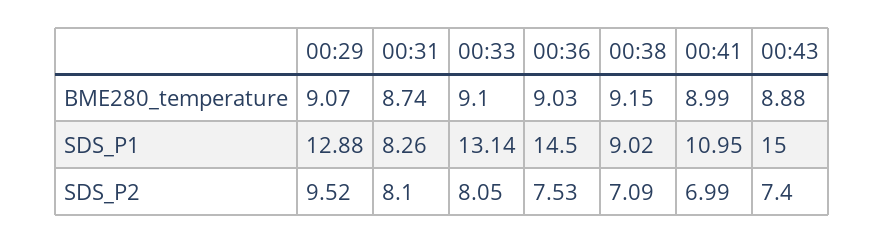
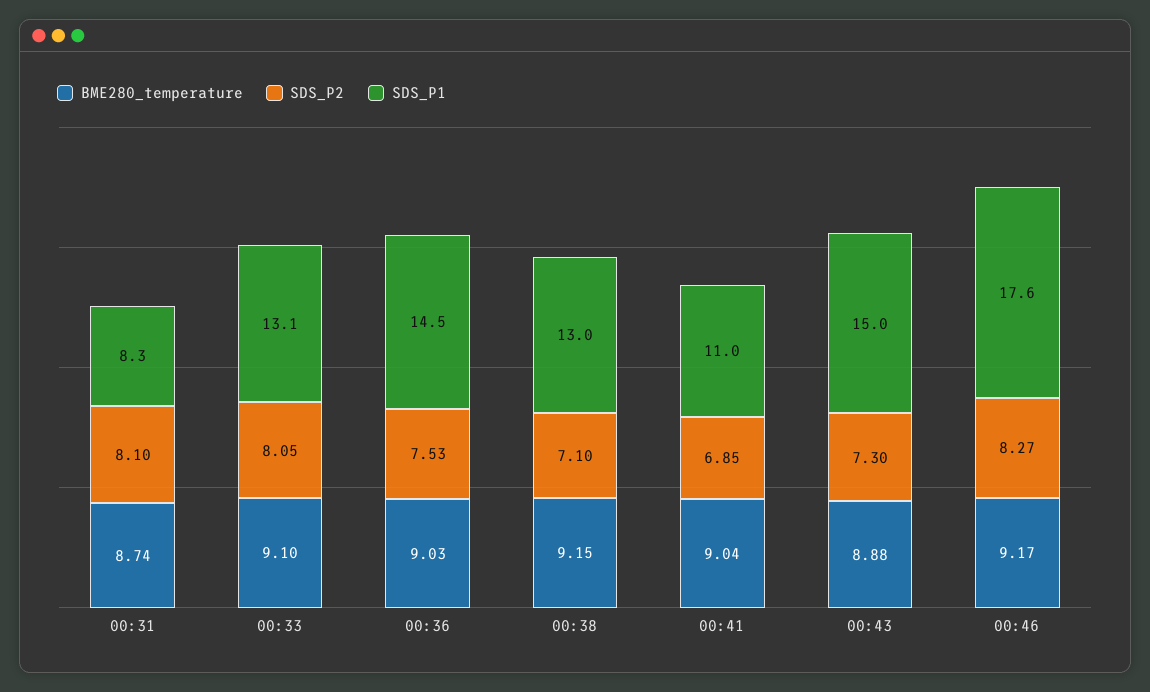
BME280_temperature, 00:29: 9.07 -> none
BME280_temperature, 00:41: 8.99 -> 9.04
SDS_P1, 00:29: 12.88 -> none
SDS_P1, 00:38: 9.02 -> 13
SDS_P2, 00:29: 9.52 -> none
SDS_P2, 00:38: 7.09 -> 7.1
SDS_P2, 00:41: 6.99 -> 6.85
SDS_P2, 00:43: 7.4 -> 7.3
BME280_temperature, 00:46: none -> 9.17
SDS_P2, 00:46: none -> 8.27
SDS_P1, 00:46: none -> 17.6

